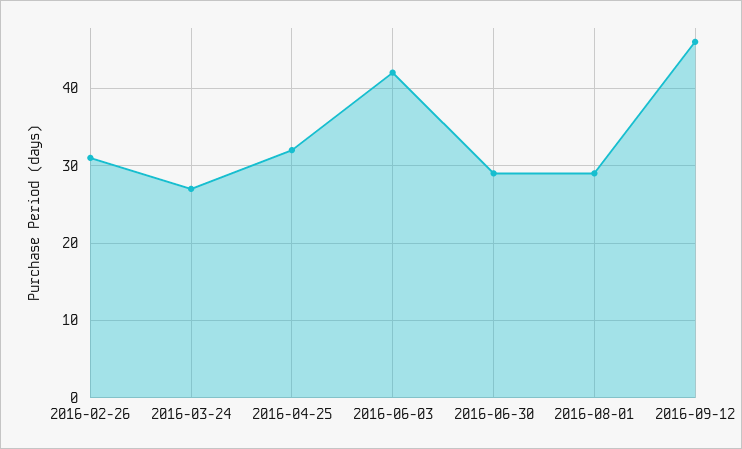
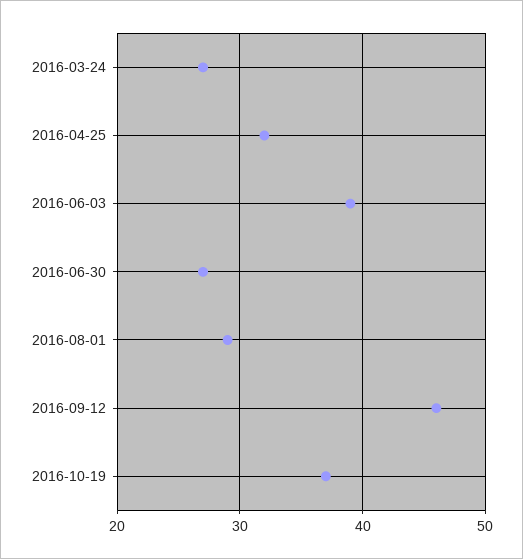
2016-02-26: 31 -> none
2016-06-03: 42 -> 39
2016-06-30: 29 -> 27
2016-10-19: none -> 37

